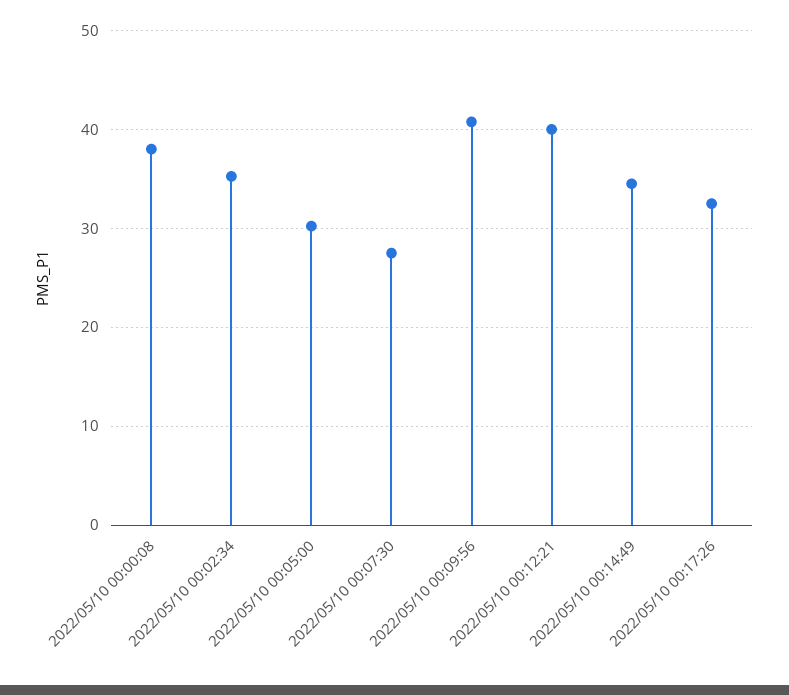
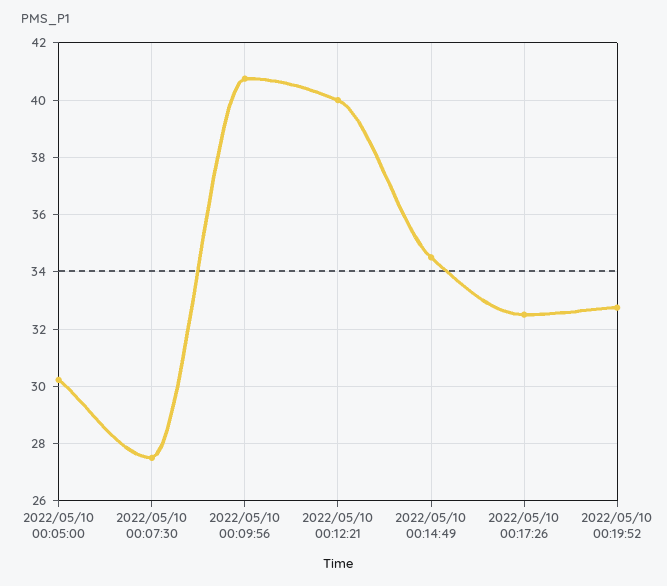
2022/05/10 00:00:08: 38 -> none
2022/05/10 00:02:34: 35 -> none
2022/05/10 00:19:52: none -> 32.75

